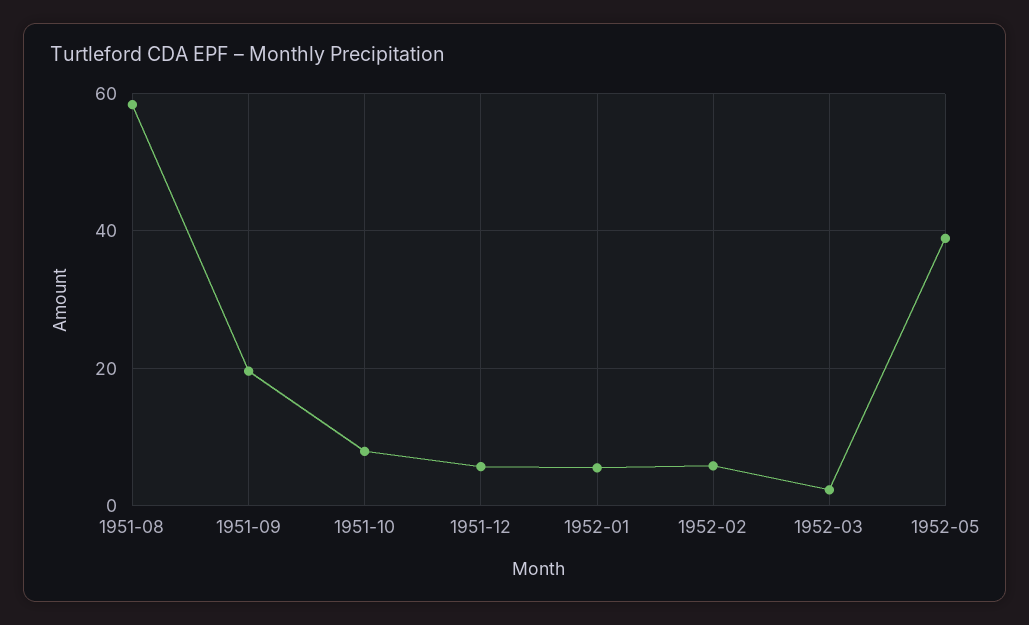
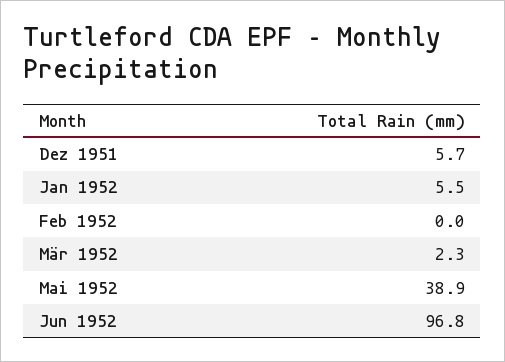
1951-08: 58 -> none
1951-09: 20 -> none
1951-10: 8 -> none
1952-02: 6 -> 0
Jun 1952: none -> 96.8

